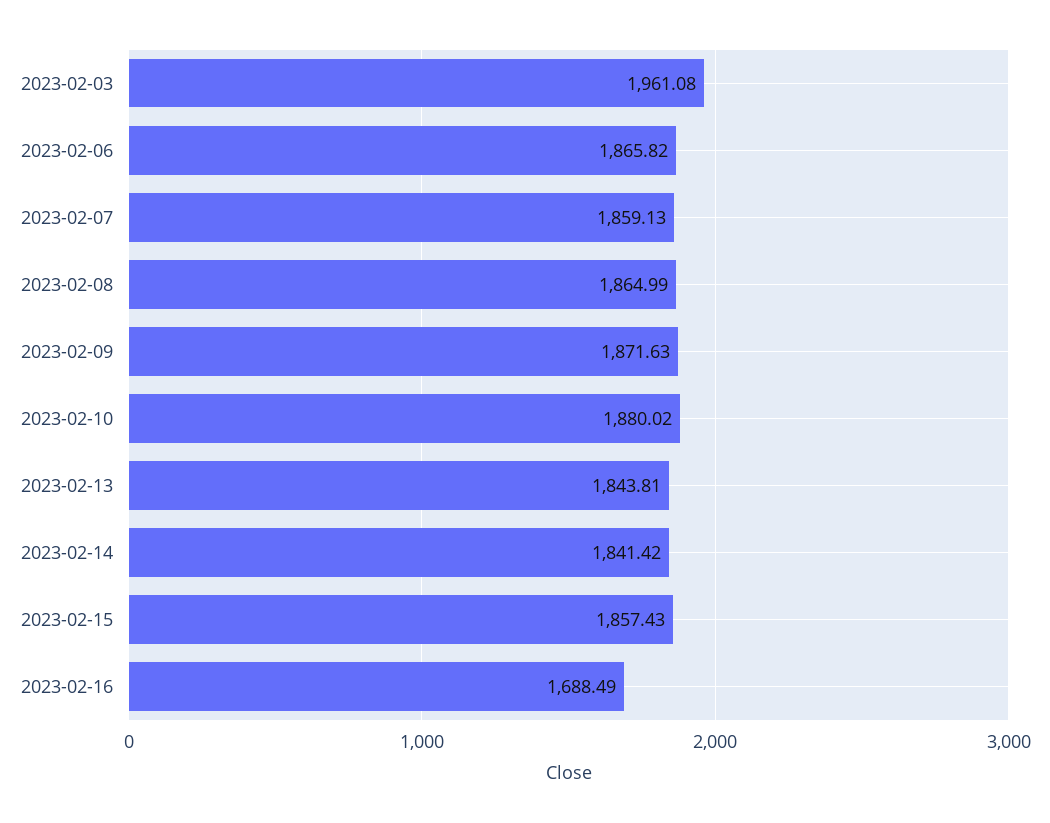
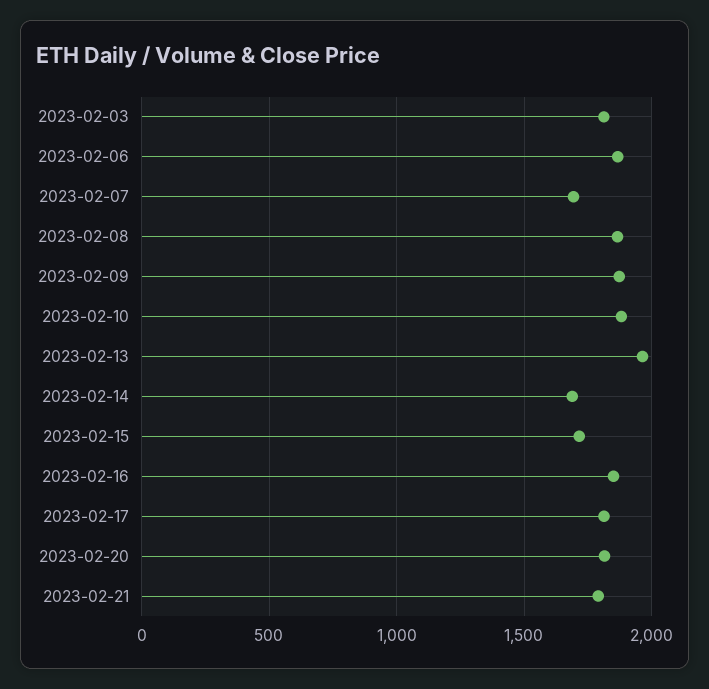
2023-02-03: 1961.08 -> 1800
2023-02-07: 1859.13 -> 1700
2023-02-13: 1843.81 -> 1950
2023-02-14: 1841.42 -> 1700
2023-02-15: 1857.43 -> 1700
2023-02-16: 1688.49 -> 1850
2023-02-17: none -> 1800
2023-02-20: none -> 1800
2023-02-21: none -> 1800

